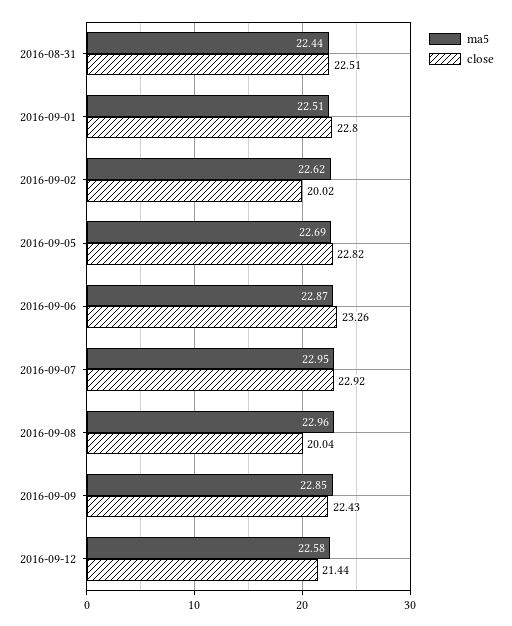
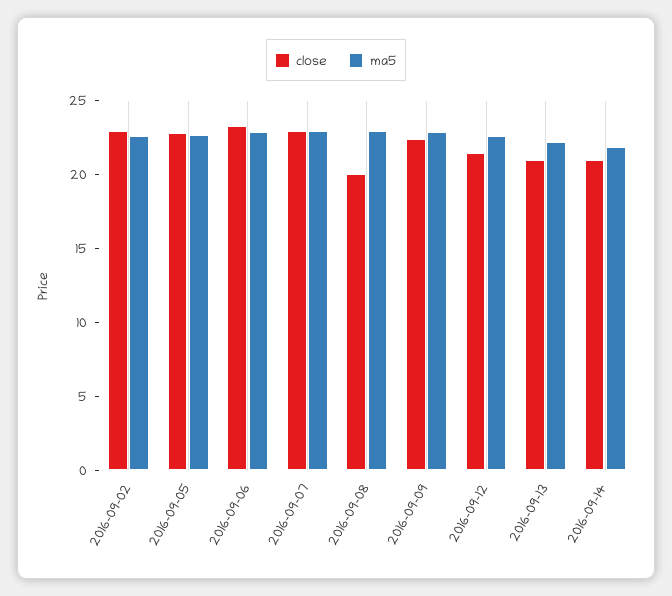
ma5, 2016-08-31: 22.44 -> none
close, 2016-08-31: 22.51 -> none
ma5, 2016-09-01: 22.51 -> none
close, 2016-09-01: 22.8 -> none
close, 2016-09-02: 20.02 -> 23
close, 2016-09-13: none -> 21
ma5, 2016-09-13: none -> 22
close, 2016-09-14: none -> 21
ma5, 2016-09-14: none -> 22

